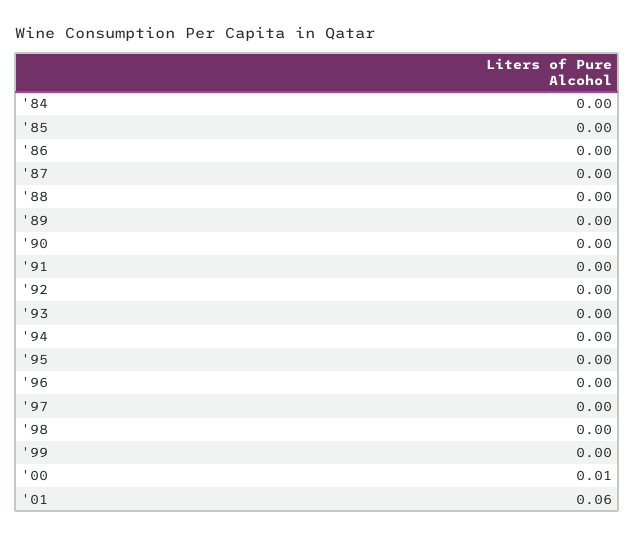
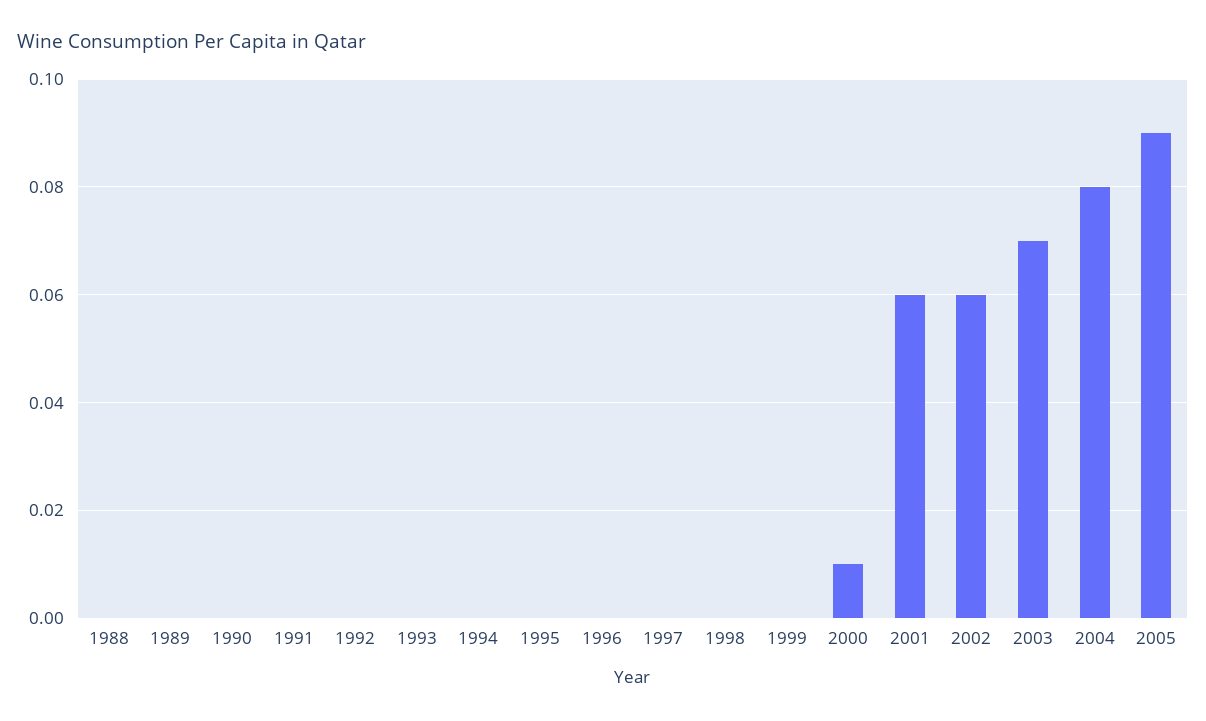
'84: 0 -> none
'85: 0 -> none
'86: 0 -> none
'87: 0 -> none
2002: none -> 0.06
2003: none -> 0.07
2004: none -> 0.08
2005: none -> 0.09

